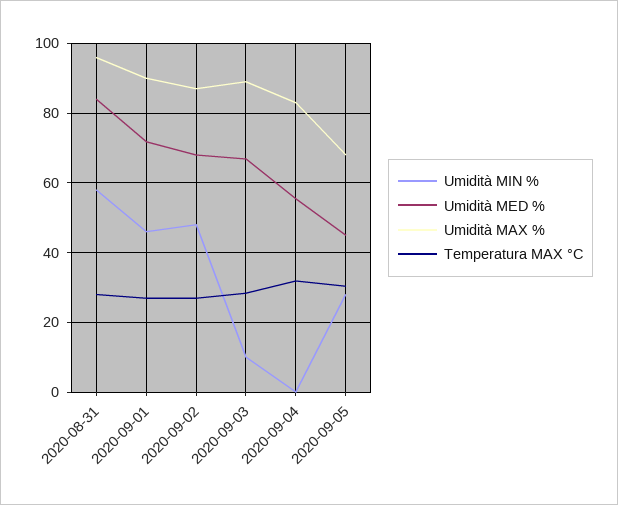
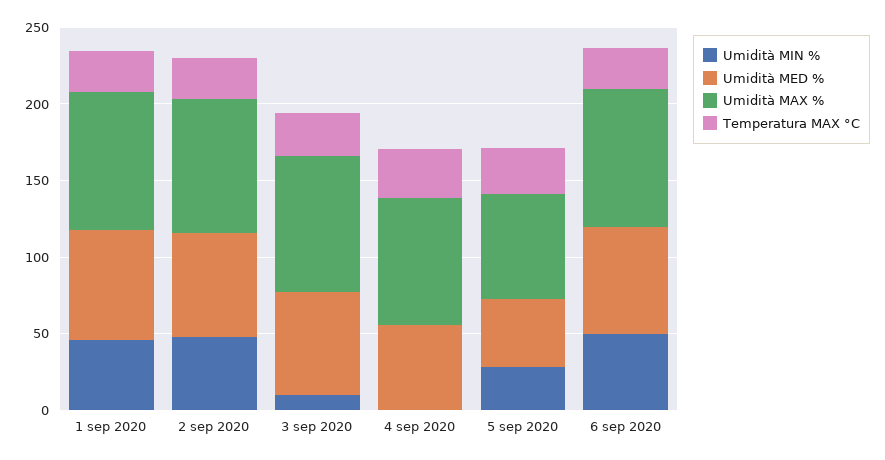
Umidità MIN %, 2020-08-31: 58 -> none
Umidità MED %, 2020-08-31: 84 -> none
Umidità MAX %, 2020-08-31: 96 -> none
Temperatura MAX °C, 2020-08-31: 28 -> none
Umidità MIN %, 6 sep 2020: none -> 50
Umidità MED %, 6 sep 2020: none -> 70
Umidità MAX %, 6 sep 2020: none -> 90
Temperatura MAX °C, 6 sep 2020: none -> 30

